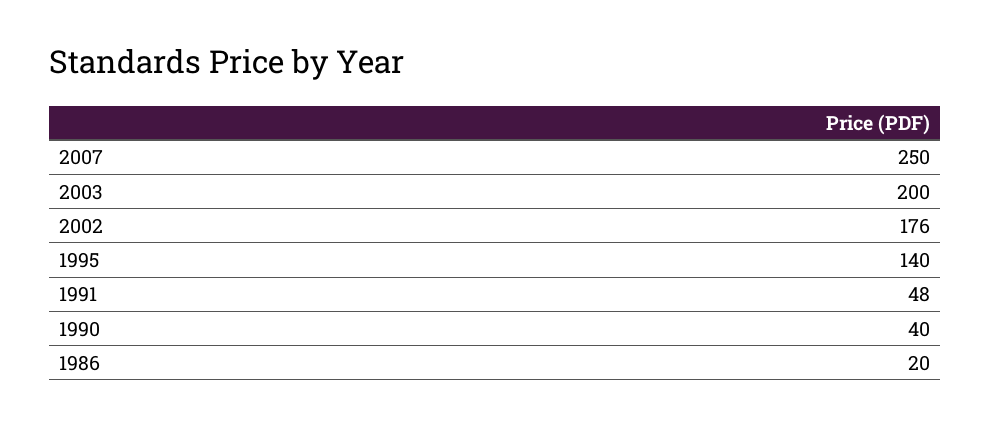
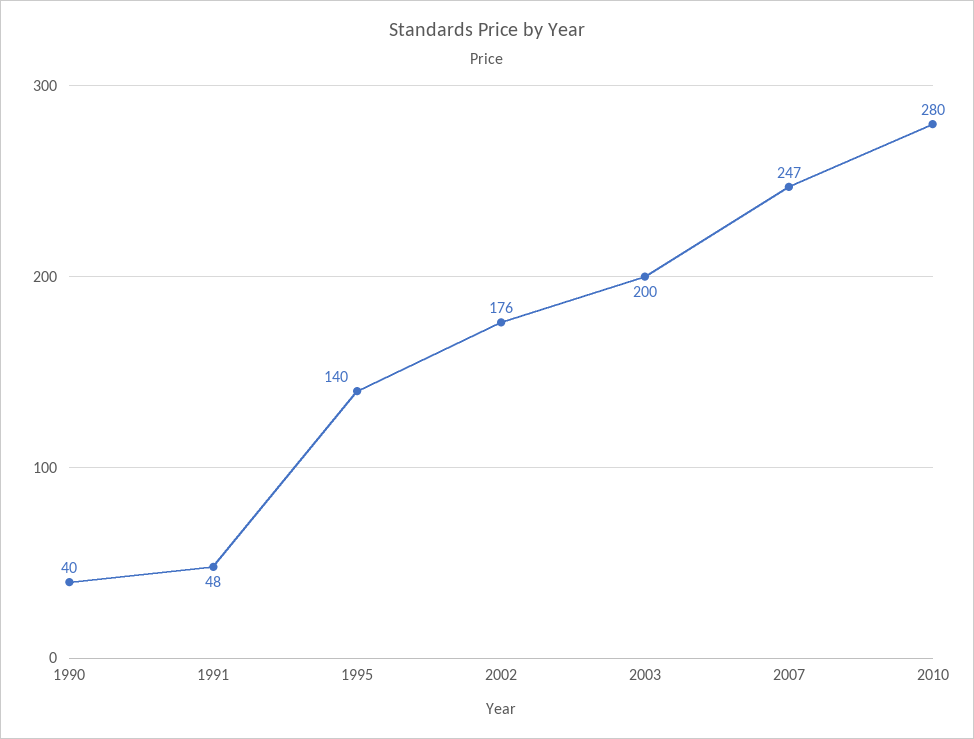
2007: 250 -> 247
1986: 20 -> none
2010: none -> 280

